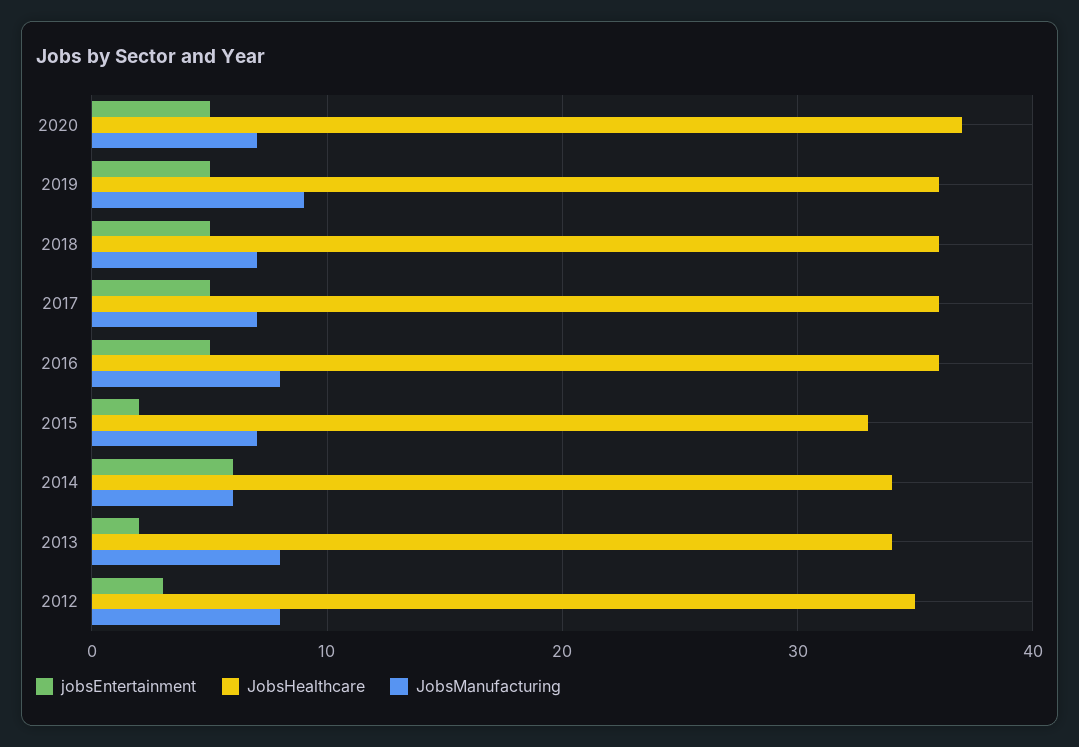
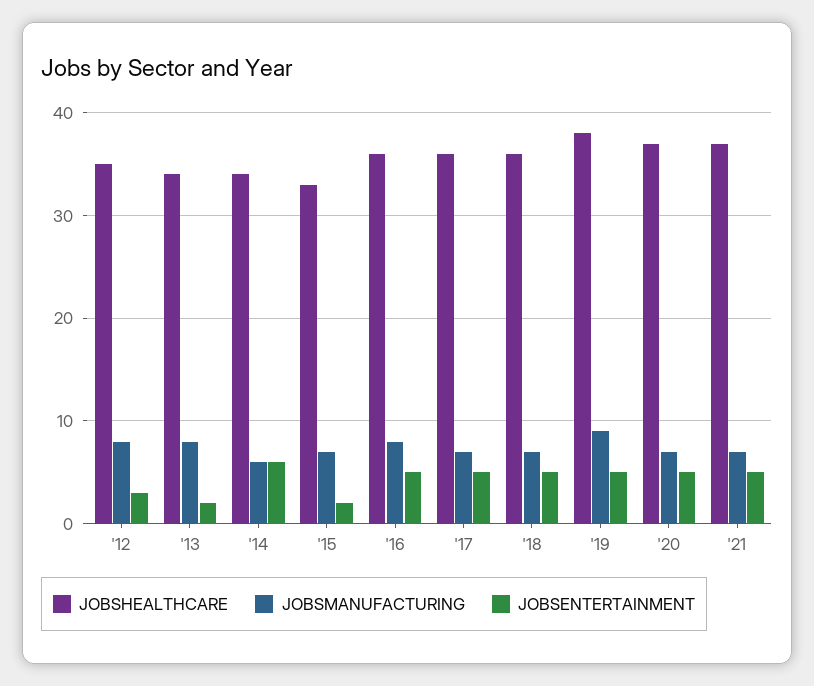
JobsHealthcare, 2019: 36 -> 38
JobsHealthcare, '21: none -> 37
JobsManufacturing, '21: none -> 7
jobsEntertainment, '21: none -> 5

